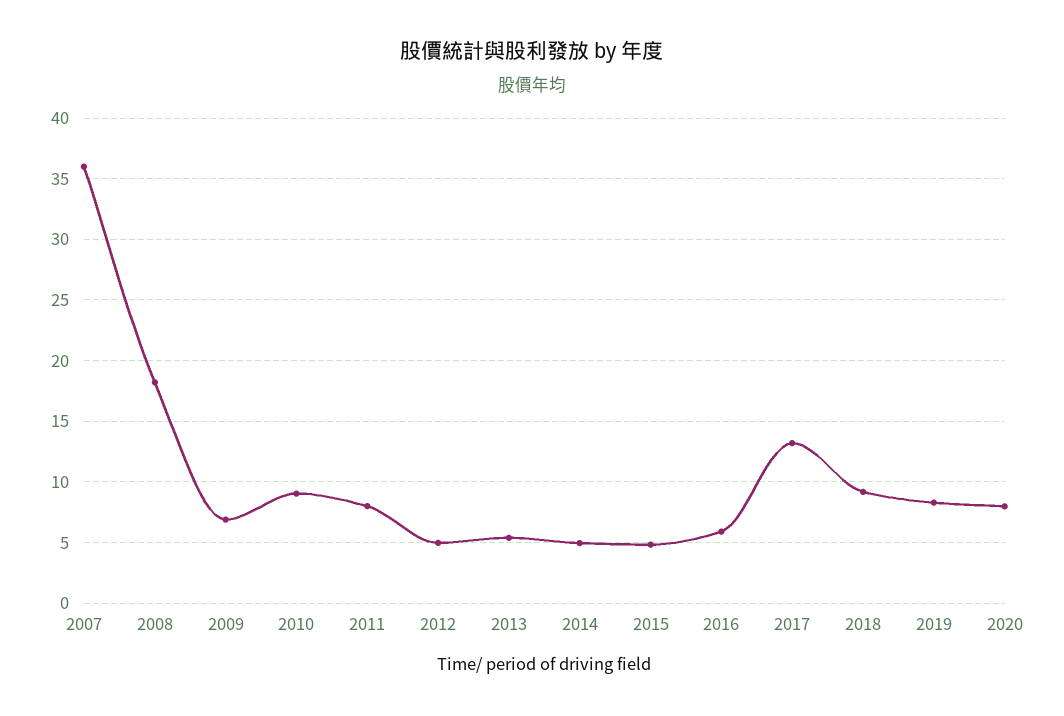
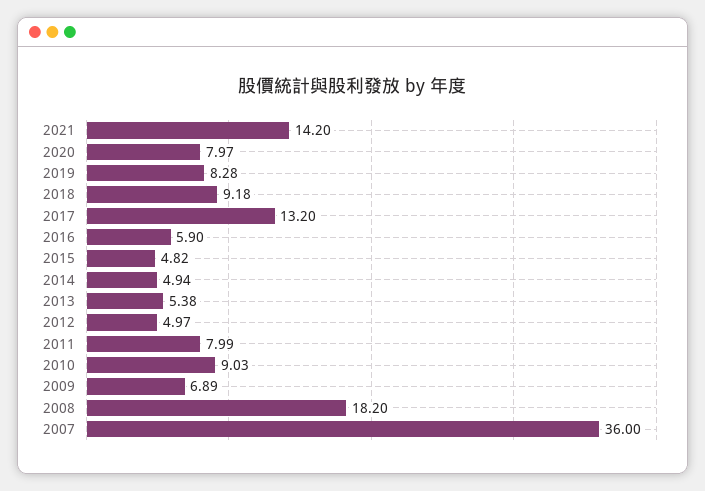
2021: none -> 14.2

